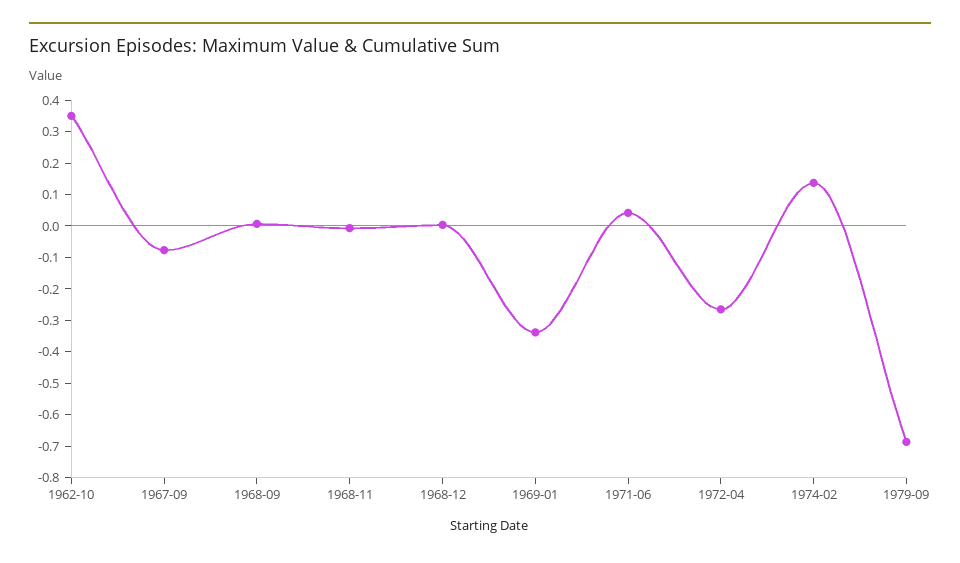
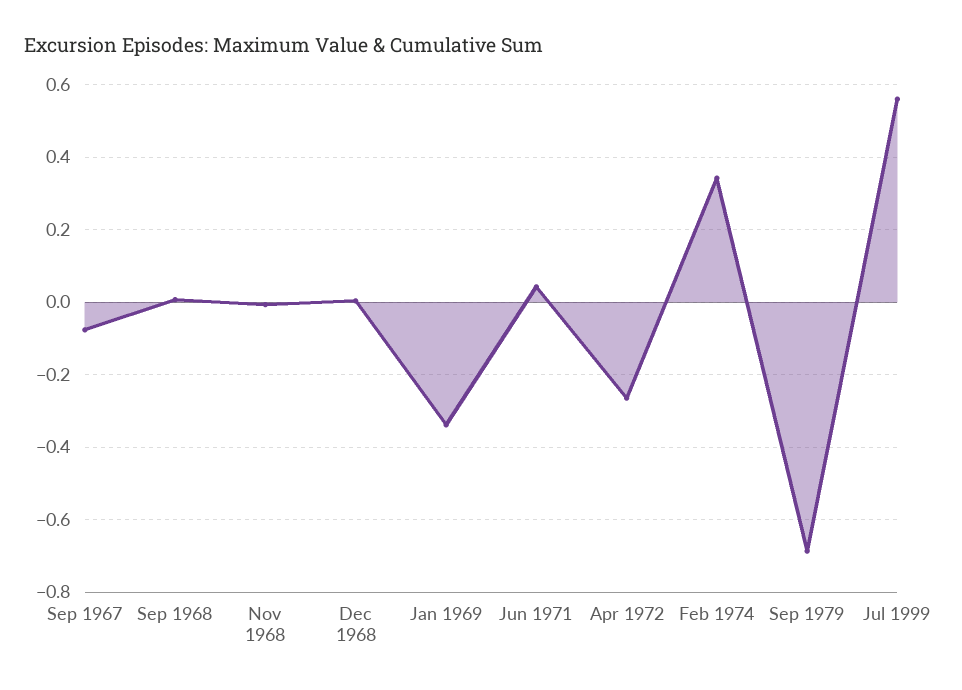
1962-10: 0.35 -> none
1974-02: 0.15 -> 0.34
Jul 1999: none -> 0.56

